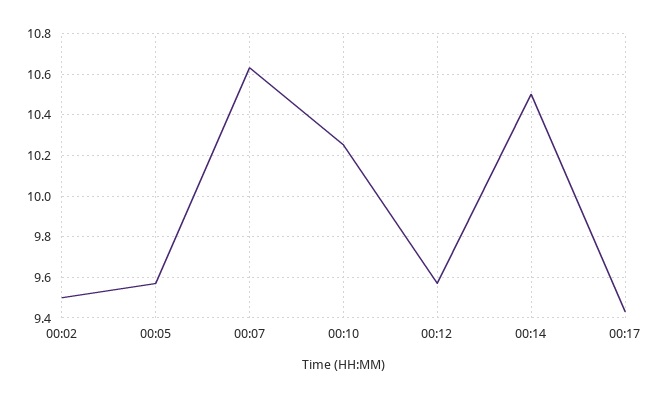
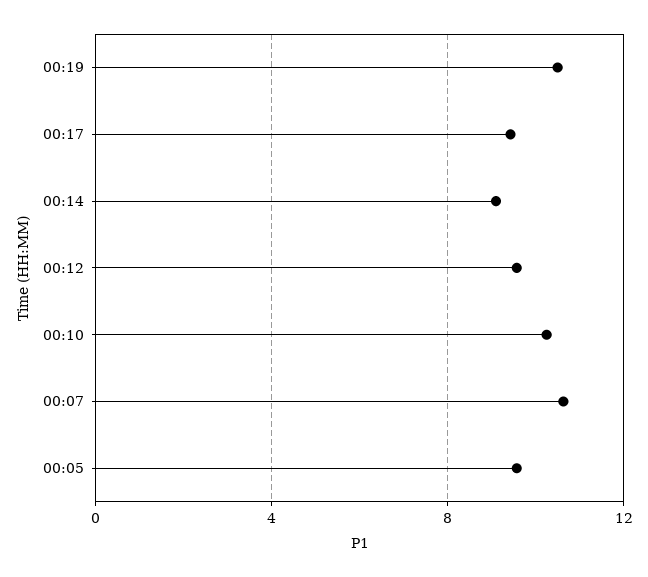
00:02: 9.5 -> none
00:14: 10.5 -> 9
00:19: none -> 10.5

